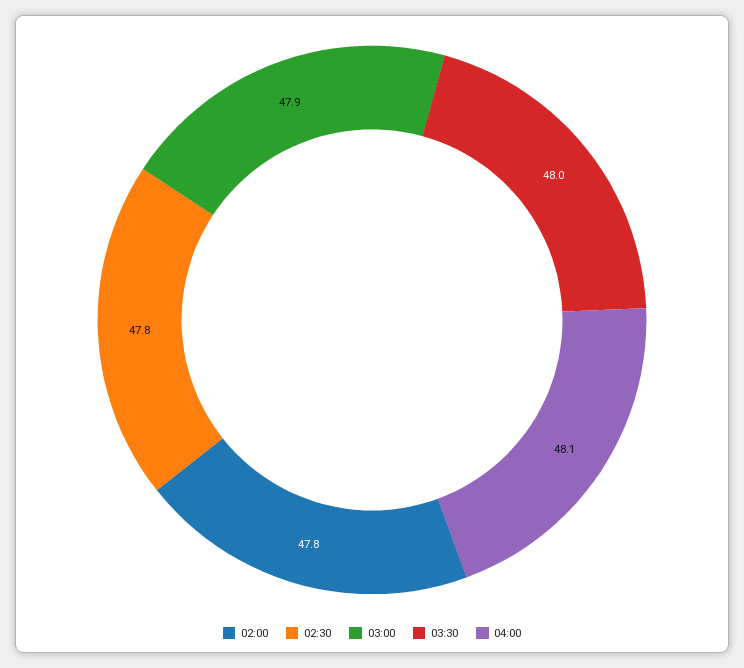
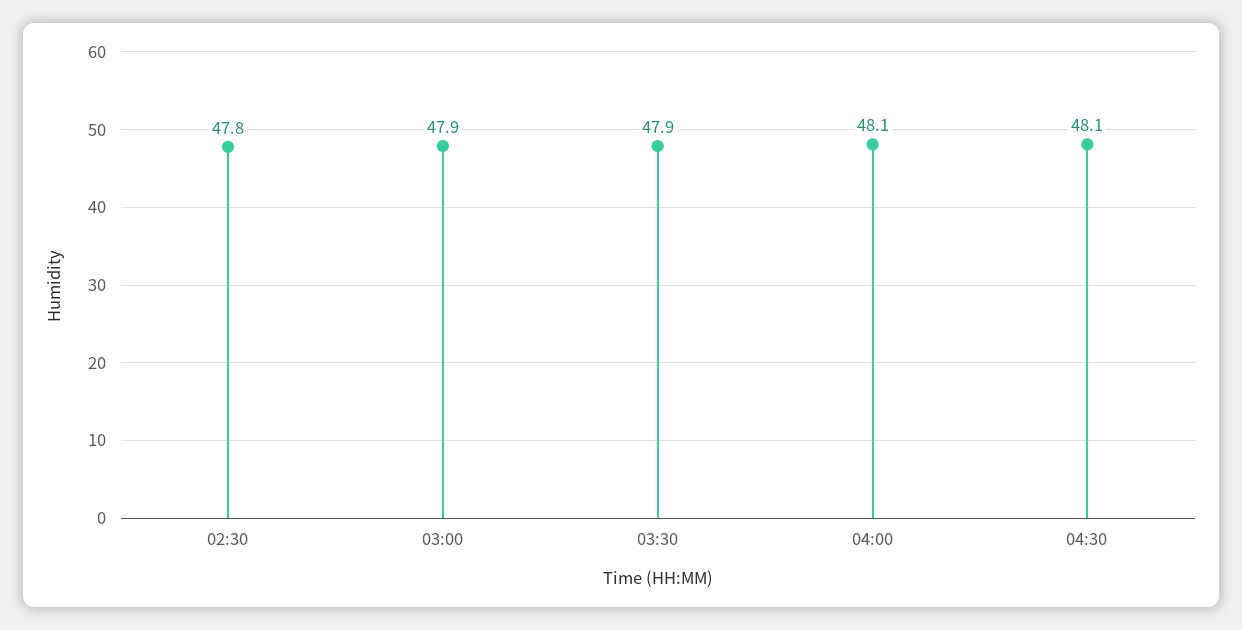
02:00: 47.8 -> none
03:30: 48 -> 47.9
04:30: none -> 48.1

